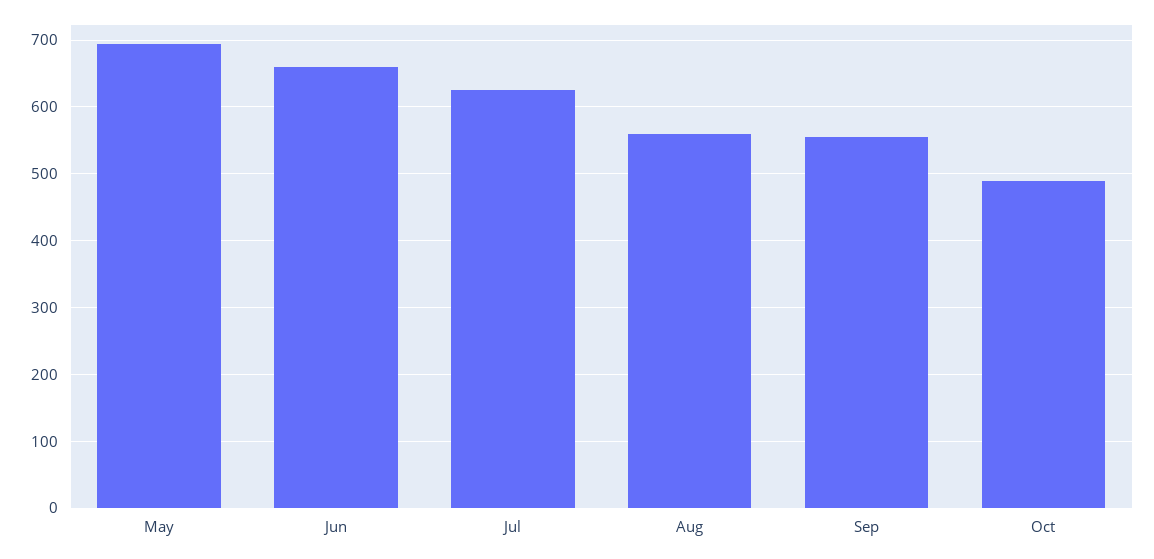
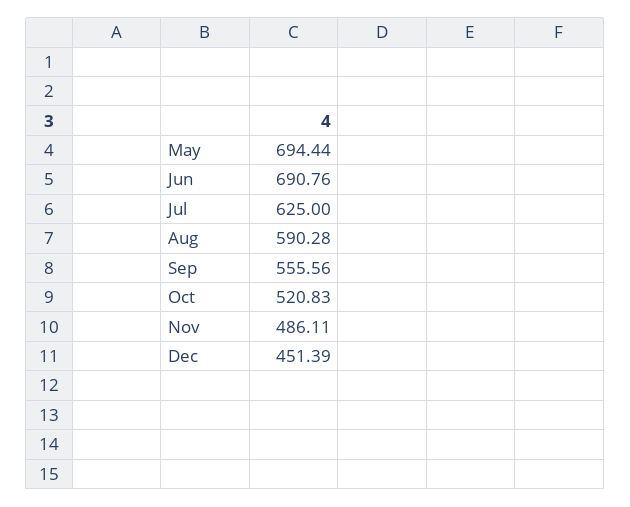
Jun: 660 -> 690.76
Aug: 560 -> 590.28
Oct: 490 -> 520.83
Nov: none -> 486.11
Dec: none -> 451.39

